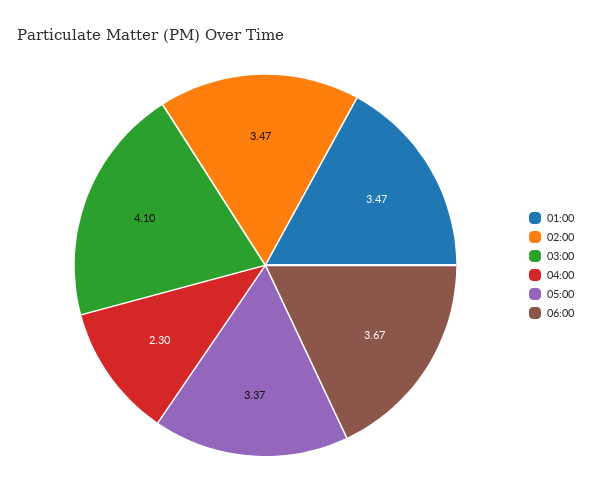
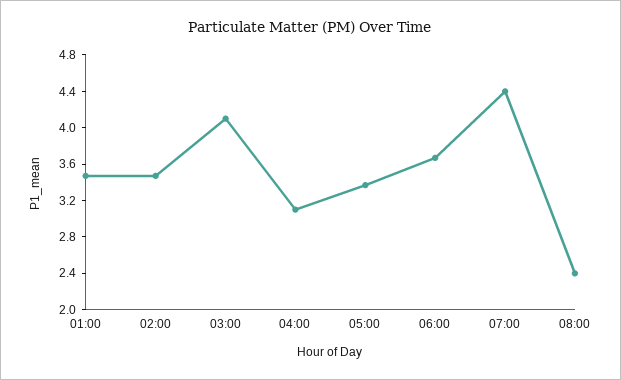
04:00: 2.3 -> 3.1
07:00: none -> 4.4
08:00: none -> 2.4

